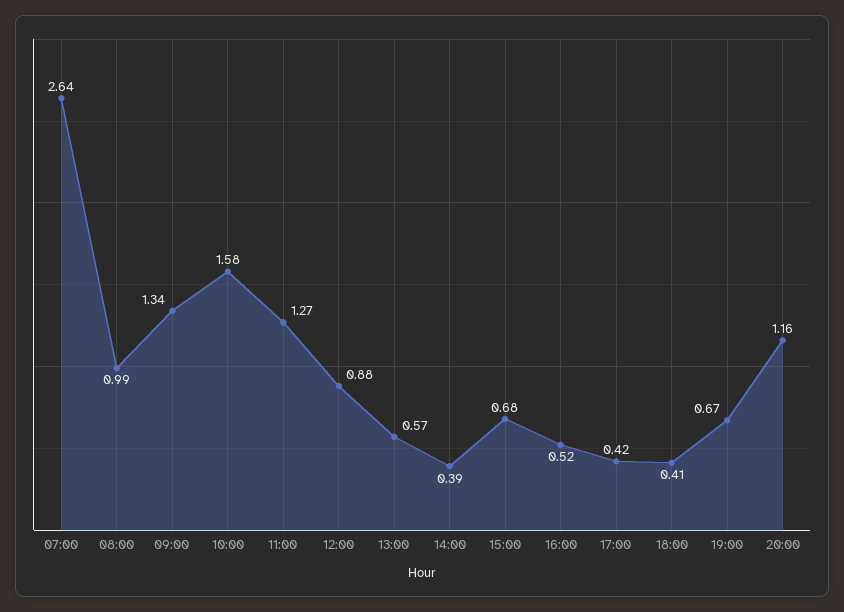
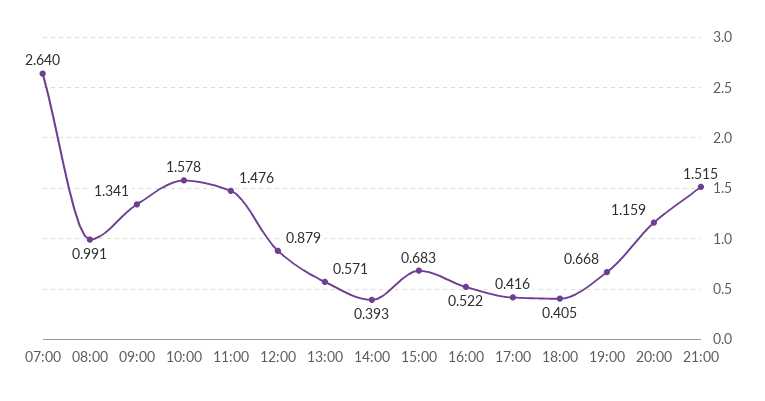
11:00: 1.27 -> 1.476
21:00: none -> 1.515

